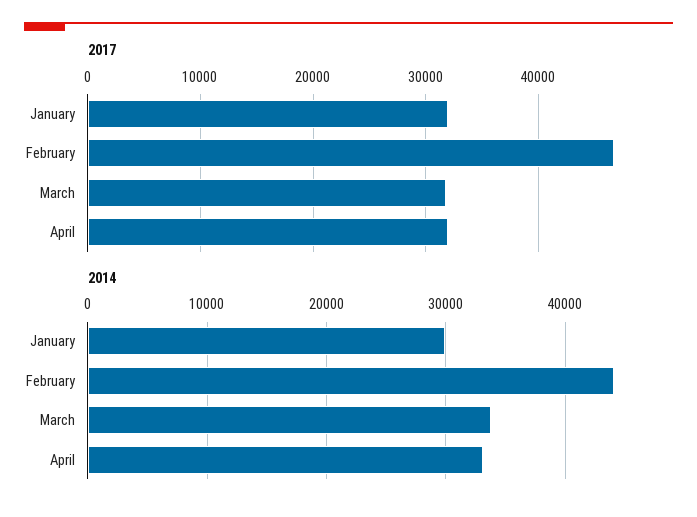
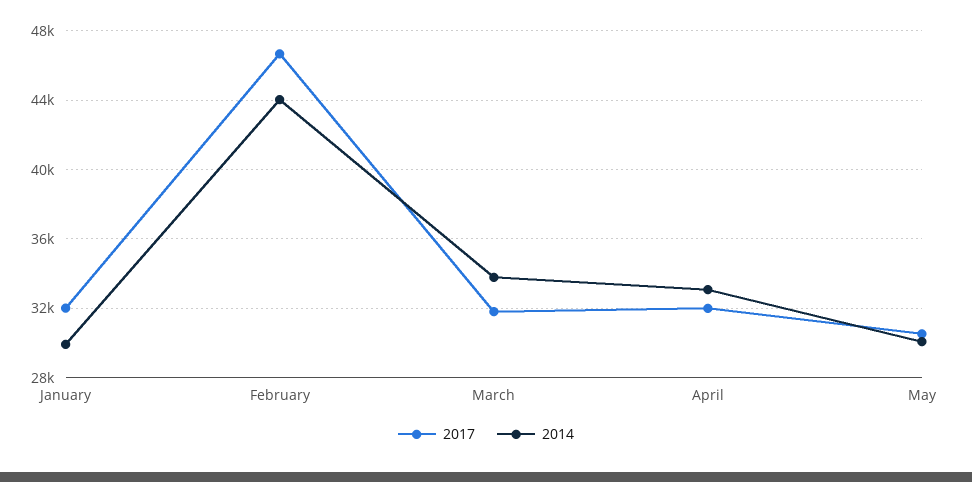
2017, May: none -> 30500
2014, May: none -> 30000

